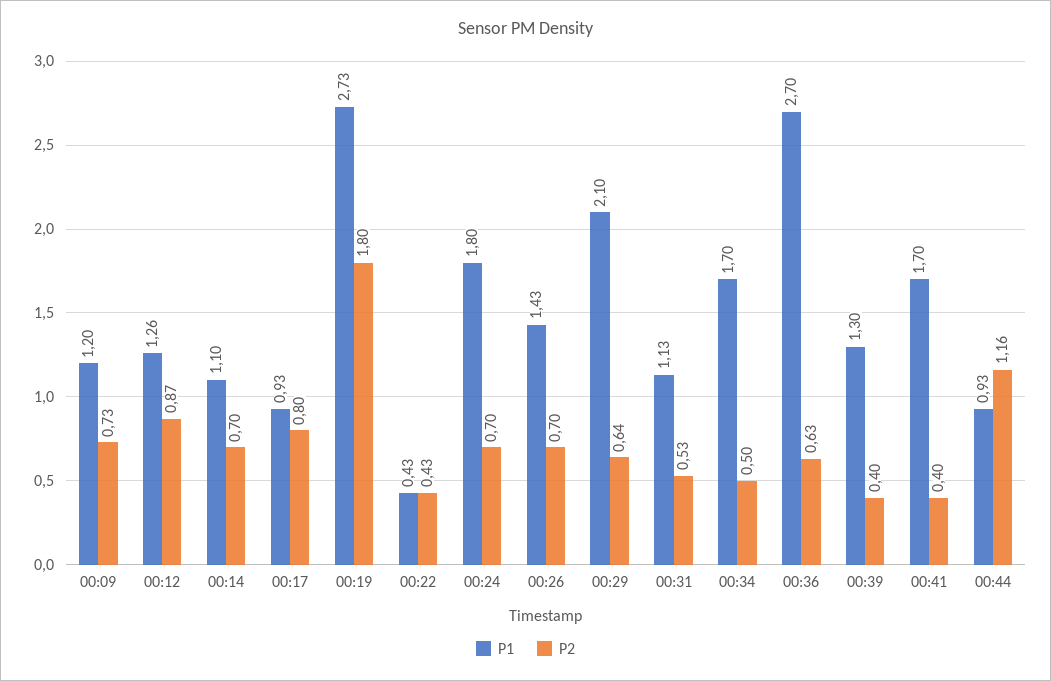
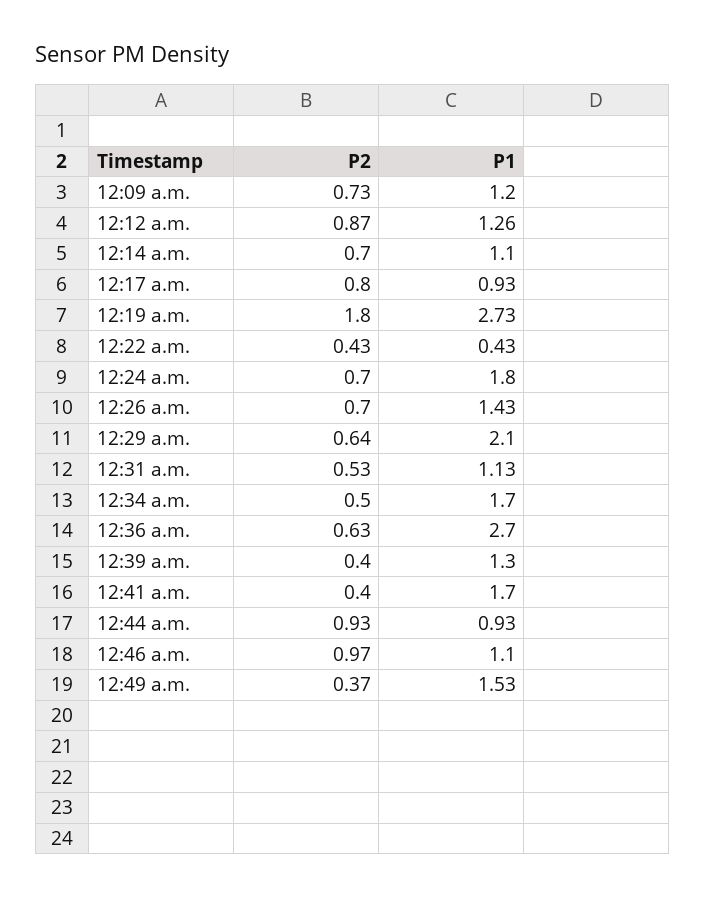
P2, 00:44: 1.16 -> 0.93
P2, 12:46 a.m.: none -> 0.97
P1, 12:46 a.m.: none -> 1.1
P2, 12:49 a.m.: none -> 0.37
P1, 12:49 a.m.: none -> 1.53

